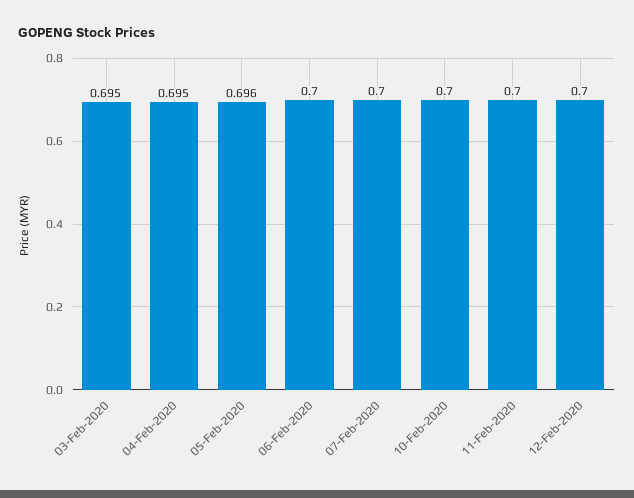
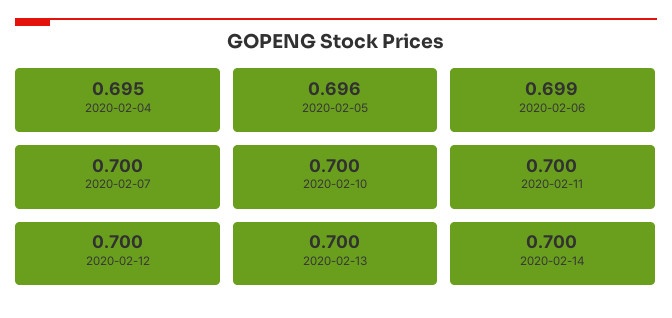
03-Feb-2020: 0.695 -> none
06-Feb-2020: 0.7 -> 0.699
2020-02-13: none -> 0.7
2020-02-14: none -> 0.7

